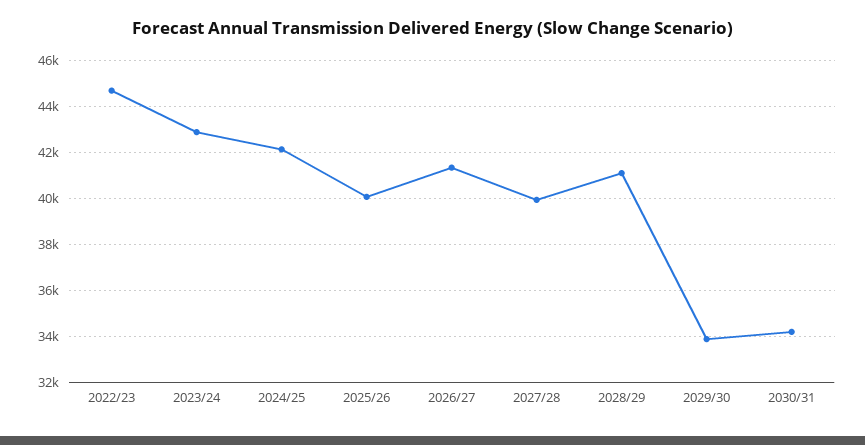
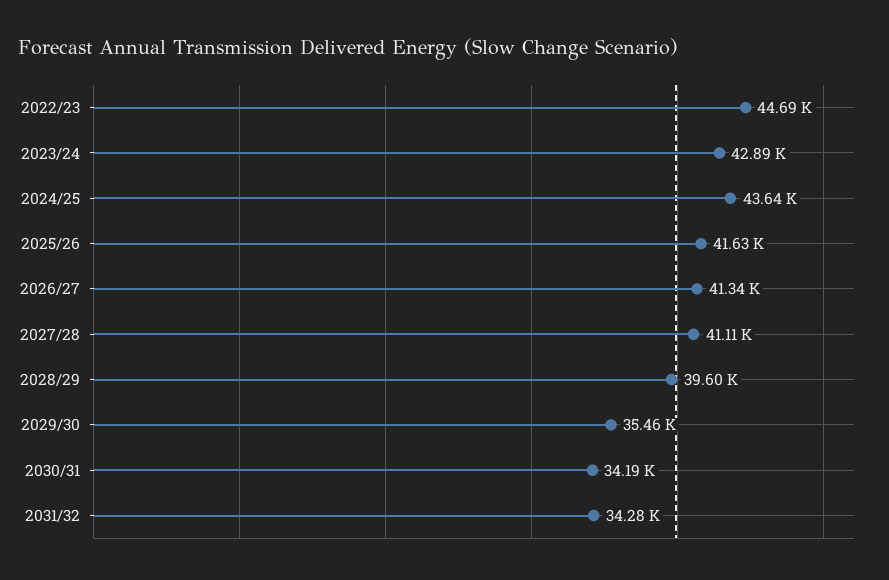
2024/25: 42000 -> 43640
2025/26: 40000 -> 41630
2027/28: 40000 -> 41110
2028/29: 41000 -> 39600
2029/30: 34000 -> 35460
2031/32: none -> 34280

